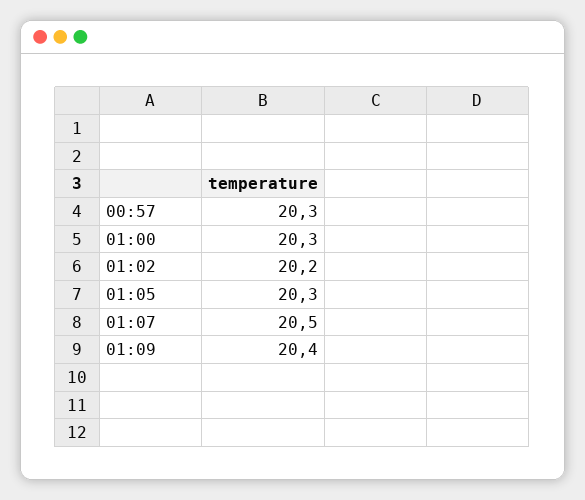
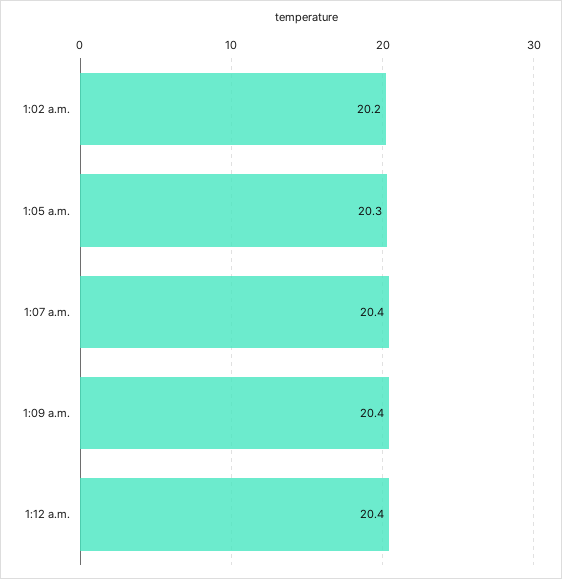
00:57: 20.3 -> none
01:00: 20.3 -> none
01:07: 20.5 -> 20.4
1:12 a.m.: none -> 20.4

